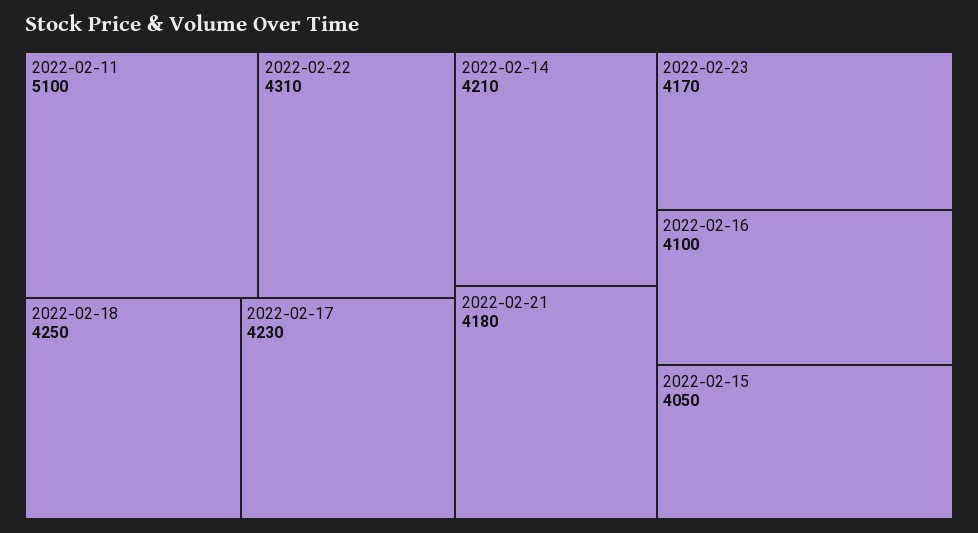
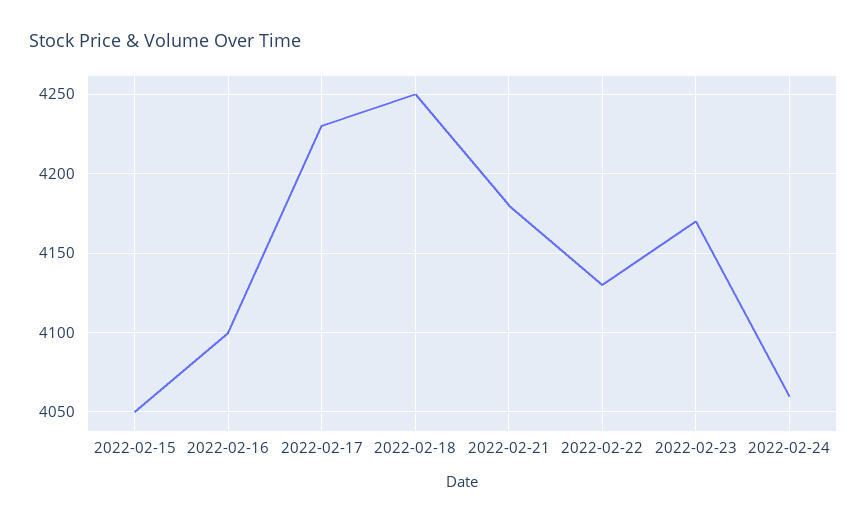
2022-02-11: 5100 -> none
2022-02-22: 4310 -> 4130
2022-02-14: 4210 -> none
2022-02-24: none -> 4060

